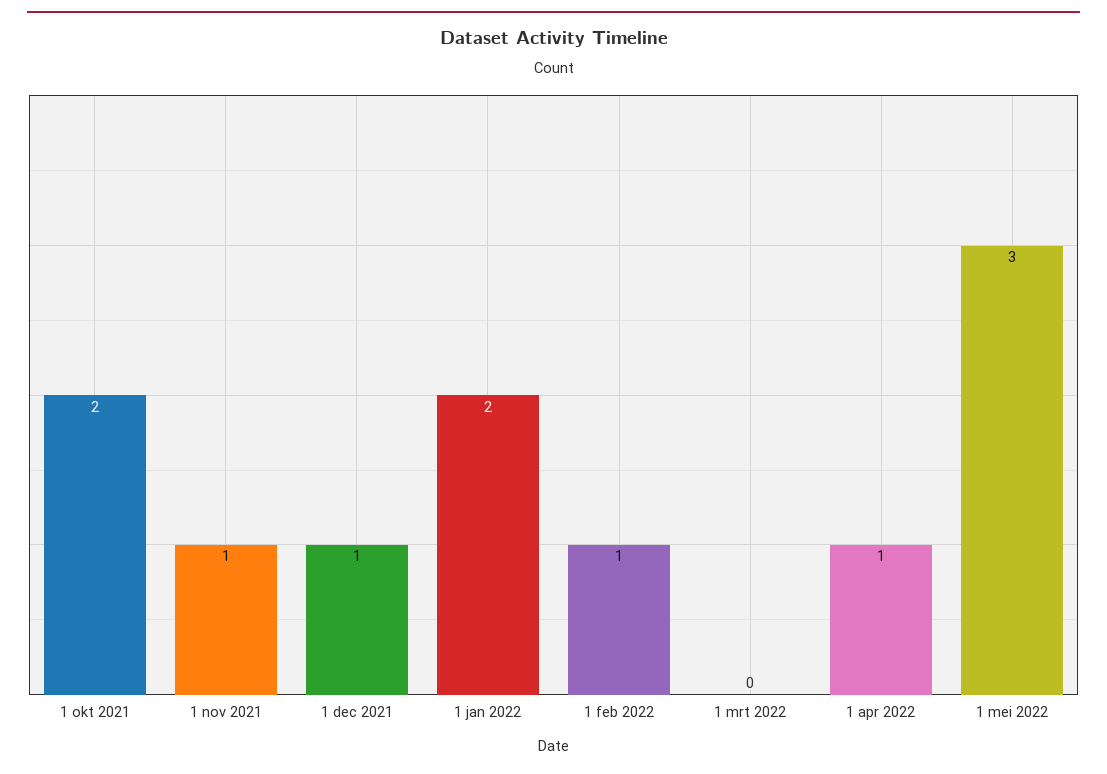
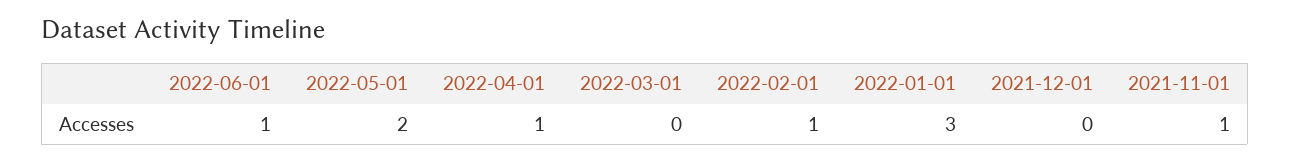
1 okt 2021: 2 -> none
1 dec 2021: 1 -> 0
1 jan 2022: 2 -> 3
1 mei 2022: 3 -> 2
2022-06-01: none -> 1

